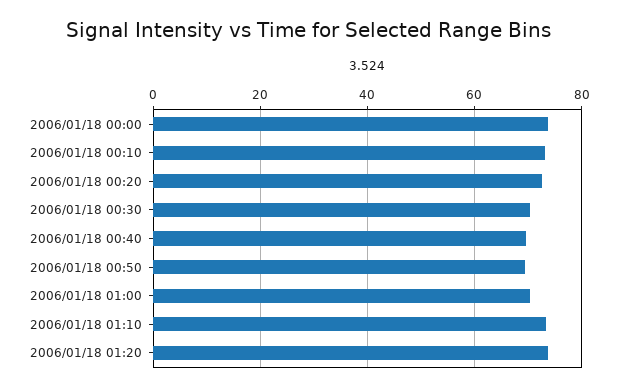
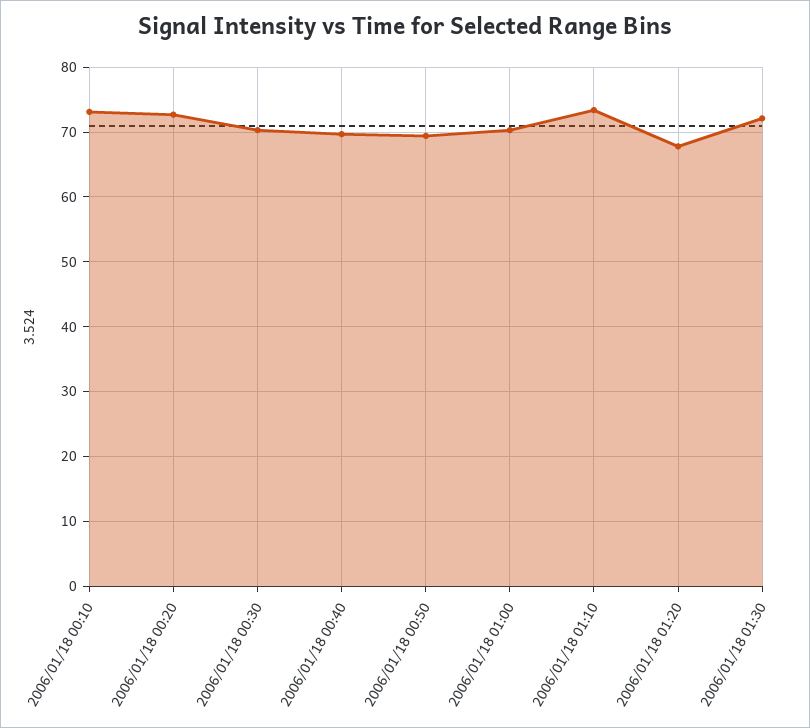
2006/01/18 00:00: 74 -> none
2006/01/18 01:20: 74 -> 68
2006/01/18 01:30: none -> 72

